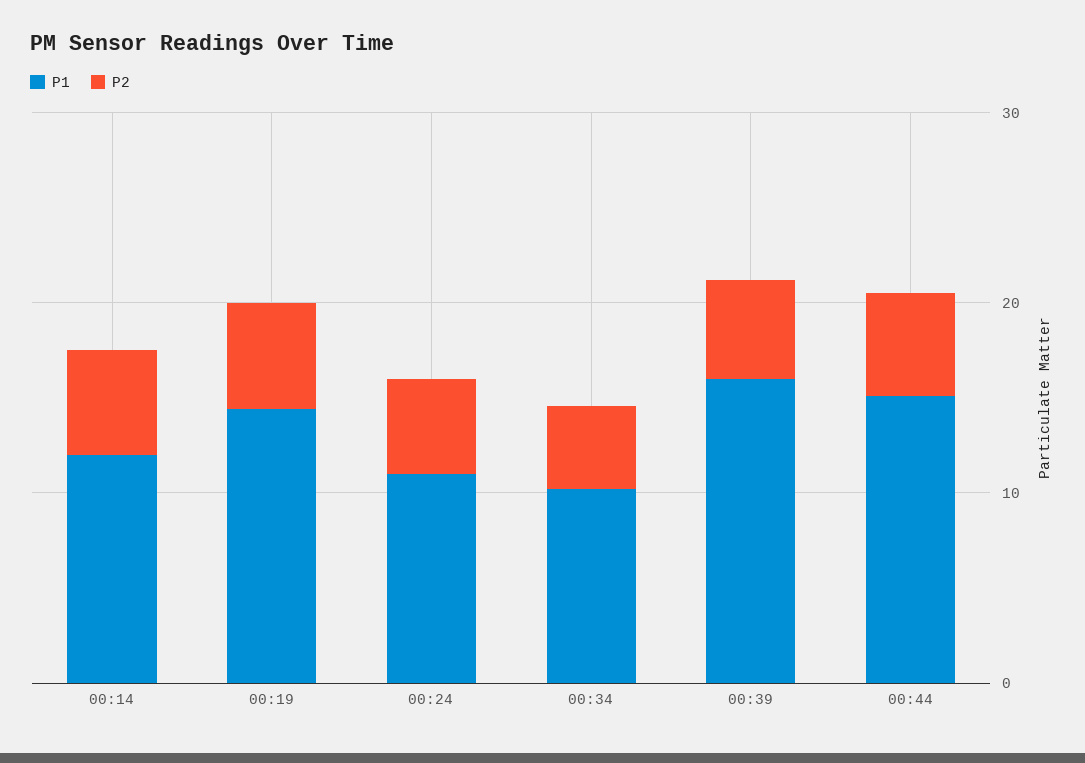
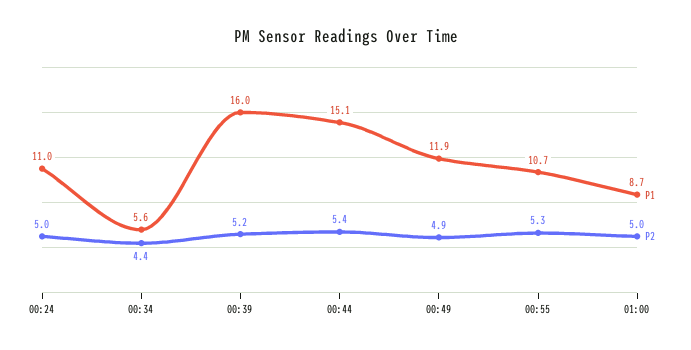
P1, 00:14: 12 -> none
P2, 00:14: 6 -> none
P1, 00:19: 14 -> none
P2, 00:19: 6 -> none
P1, 00:34: 10 -> 5.6
P1, 00:49: none -> 11.9
P2, 00:49: none -> 4.9
P1, 00:55: none -> 10.7
P2, 00:55: none -> 5.3
P1, 01:00: none -> 8.7
P2, 01:00: none -> 5

